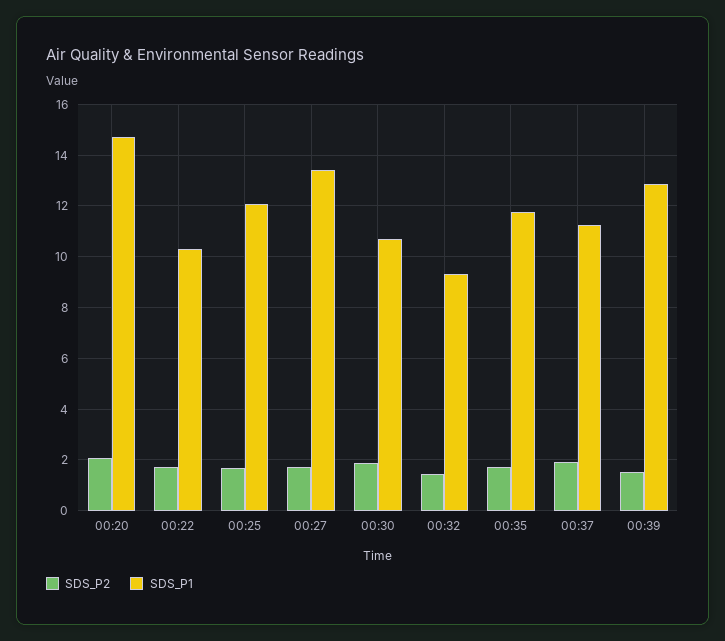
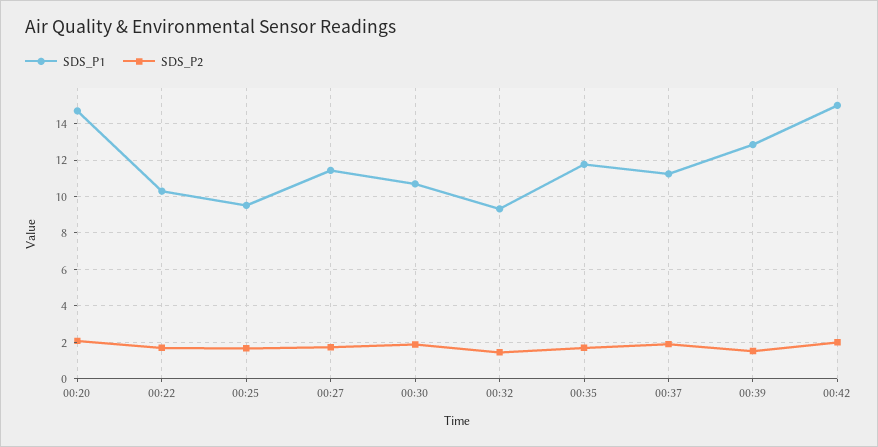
SDS_P1, 00:25: 12 -> 9.5
SDS_P1, 00:27: 13.5 -> 11.5
SDS_P1, 00:42: none -> 15
SDS_P2, 00:42: none -> 2

